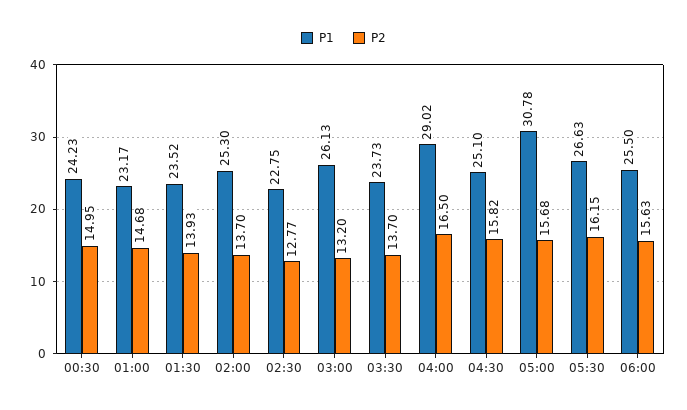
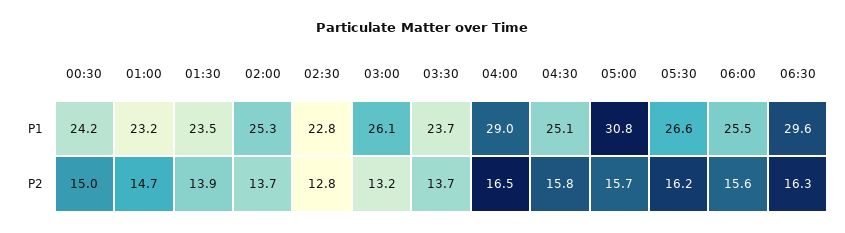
P1, 06:30: none -> 29.6
P2, 06:30: none -> 16.3

